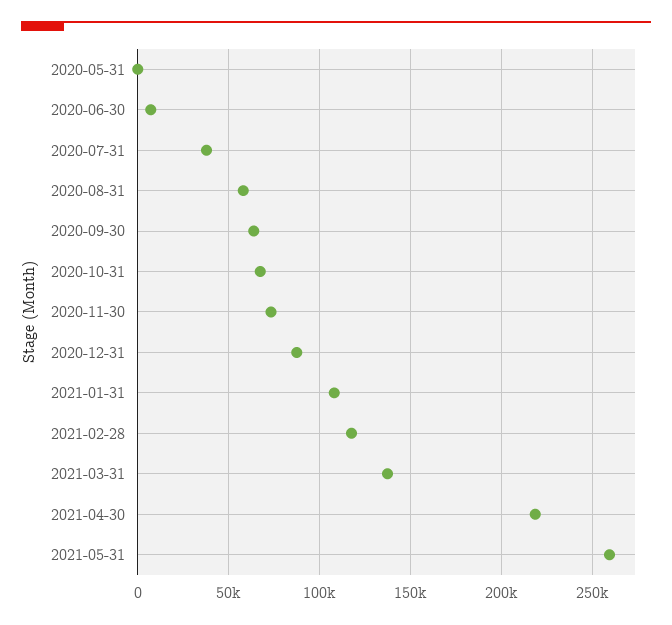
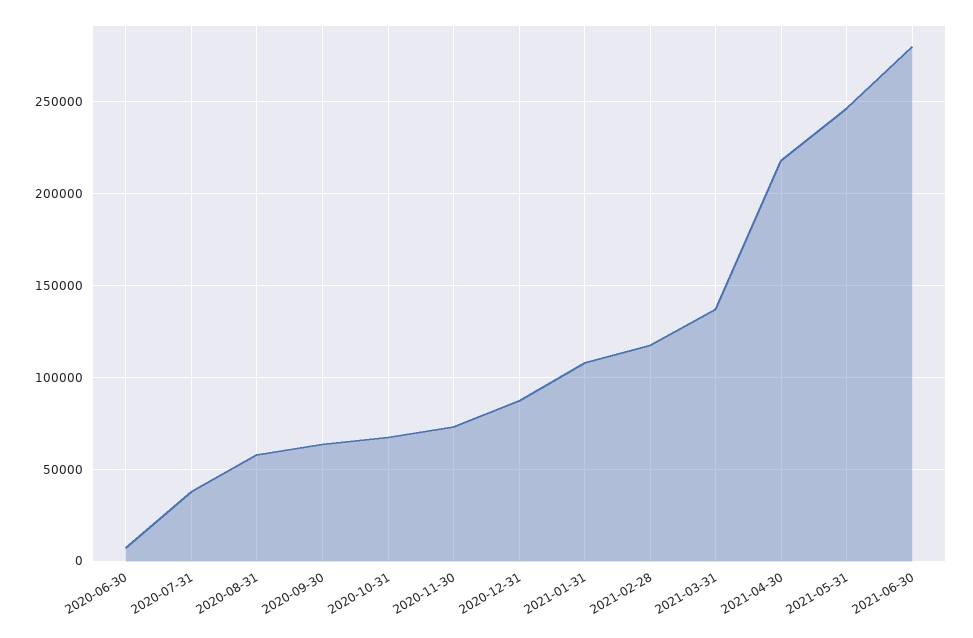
2020-05-31: 0 -> none
2021-05-31: 260000 -> 245000
2021-06-30: none -> 280000

